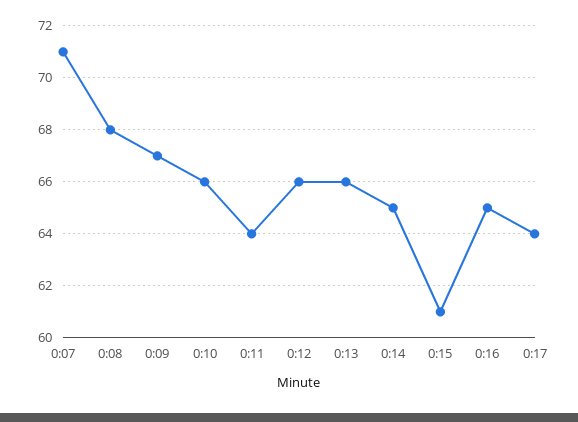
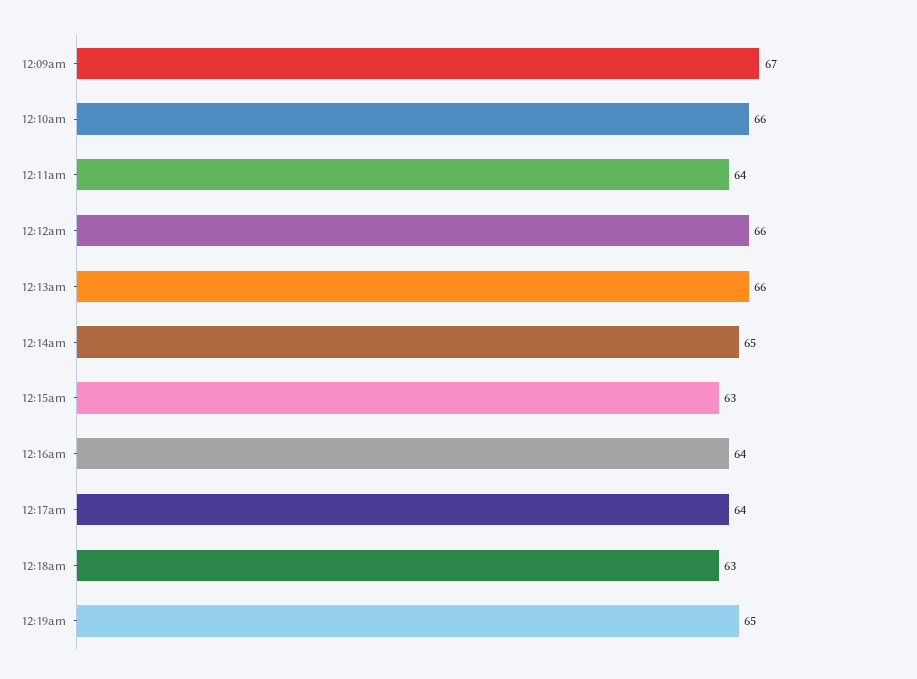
0:07: 71 -> none
0:08: 68 -> none
0:15: 61 -> 63
0:16: 65 -> 64
12:18am: none -> 63
12:19am: none -> 65

